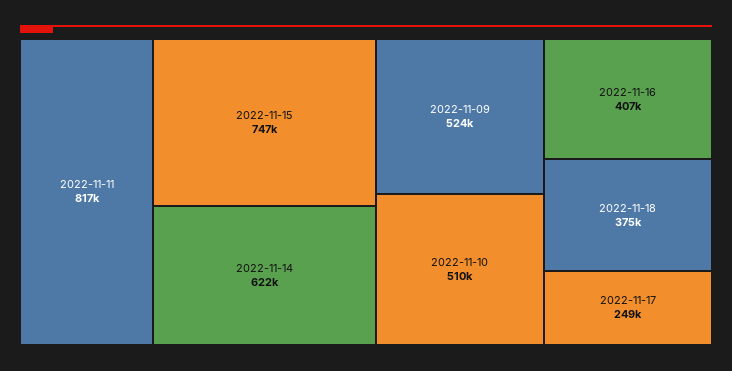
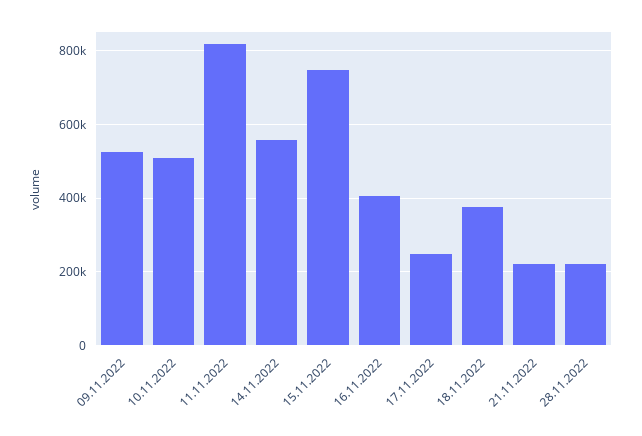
2022-11-14: 622000 -> 560000
21.11.2022: none -> 220000
28.11.2022: none -> 220000

